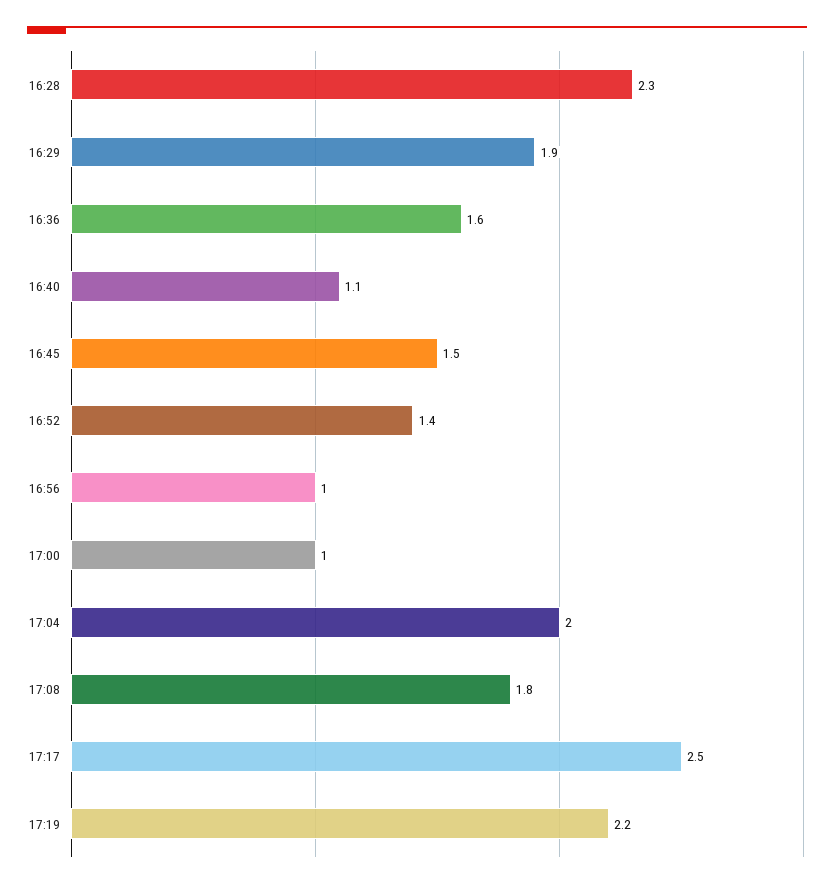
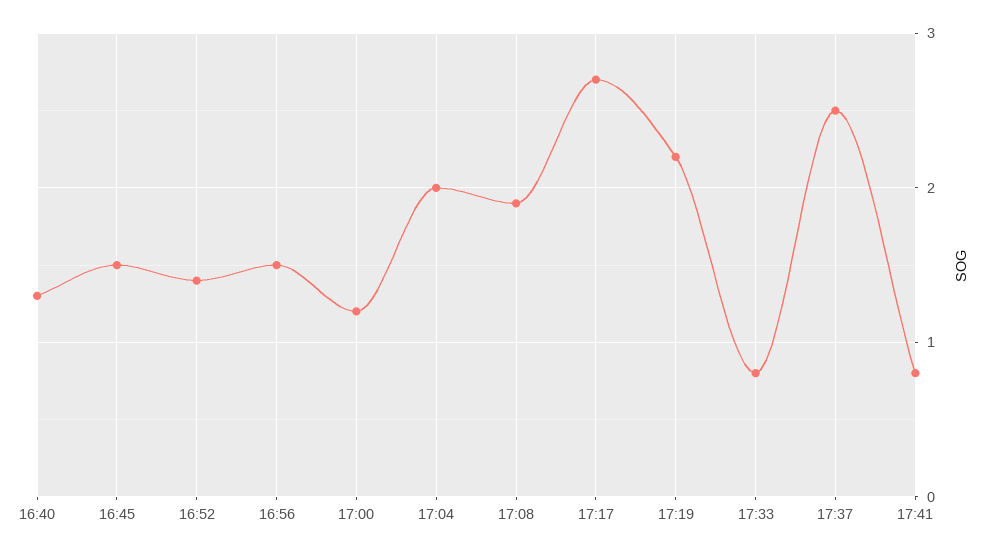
16:28: 2.3 -> none
16:29: 1.9 -> none
16:36: 1.6 -> none
16:40: 1.1 -> 1.3
16:56: 1 -> 1.5
17:00: 1 -> 1.2
17:08: 1.8 -> 1.9
17:17: 2.5 -> 2.7
17:33: none -> 0.8
17:37: none -> 2.5
17:41: none -> 0.8

